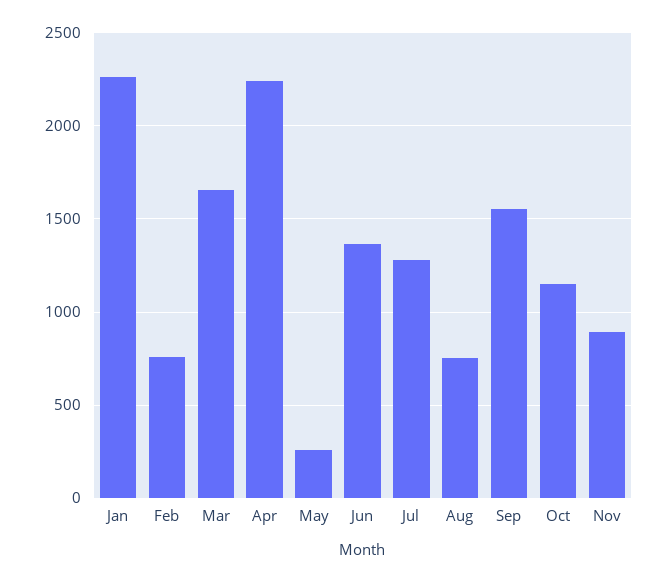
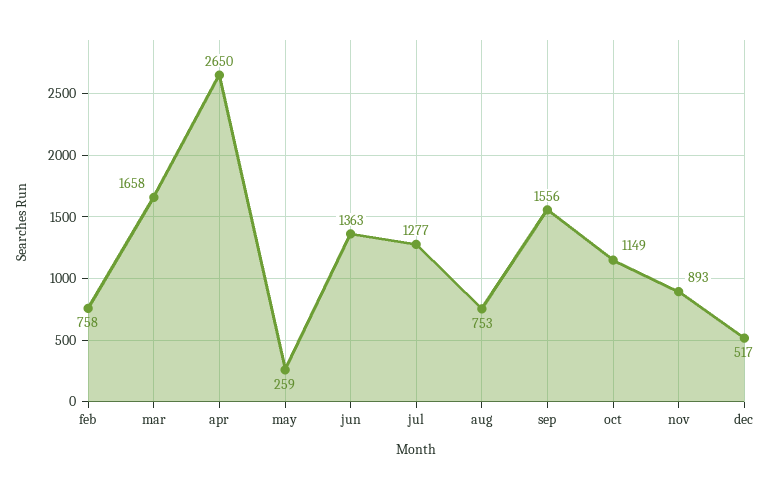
Jan: 2250 -> none
Apr: 2250 -> 2650
dec: none -> 517

